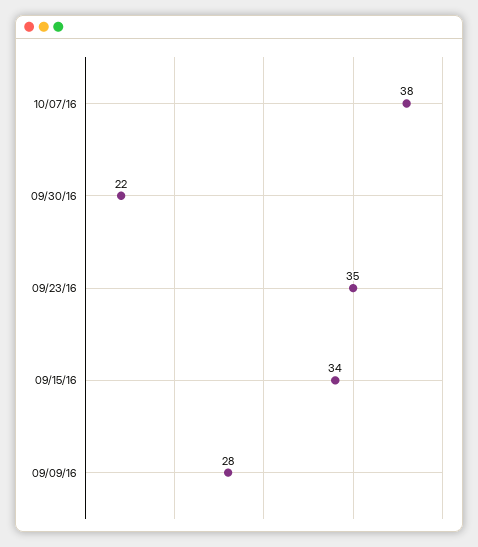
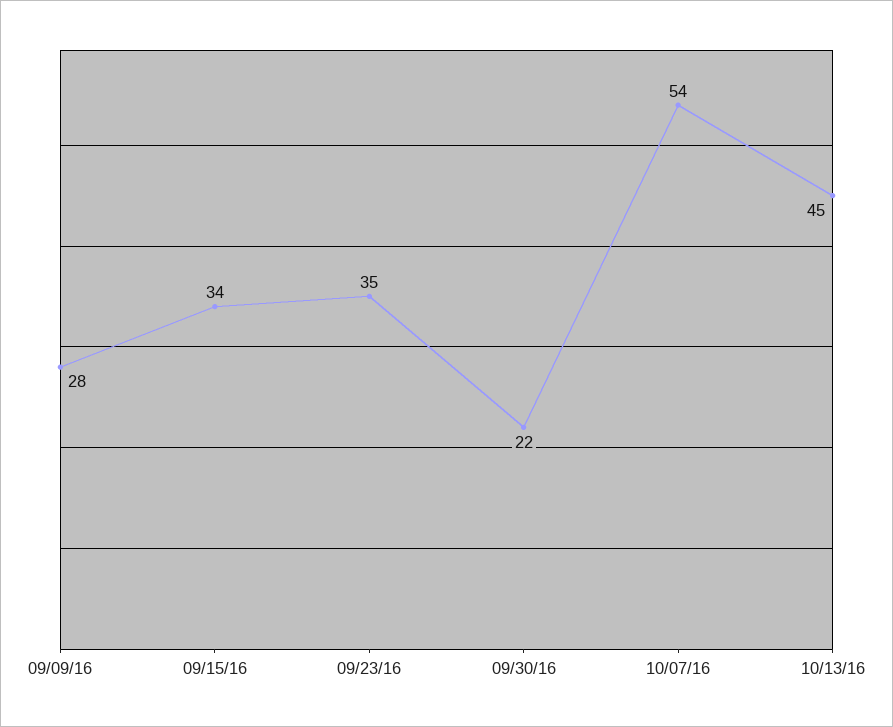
10/07/16: 38 -> 54
10/13/16: none -> 45

